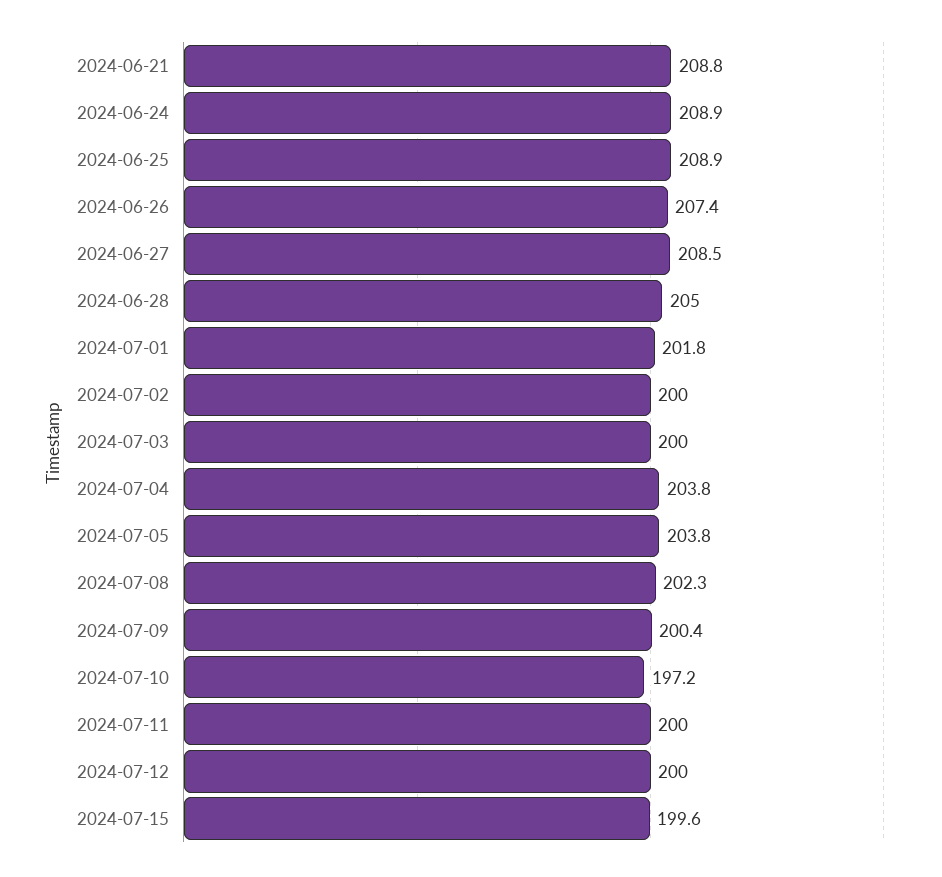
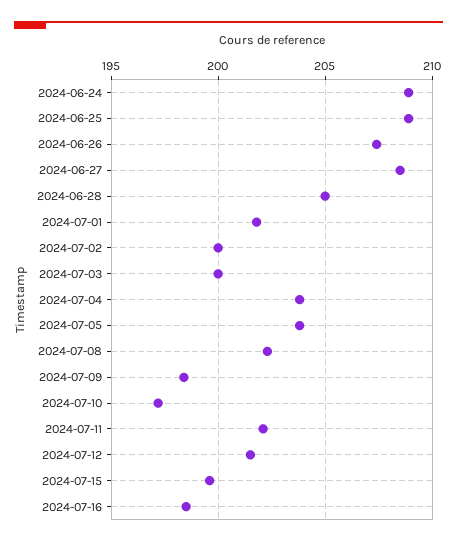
2024-06-21: 208.8 -> none
2024-07-09: 200.4 -> 198.5
2024-07-11: 200 -> 202
2024-07-12: 200 -> 201.5
2024-07-16: none -> 198.5

